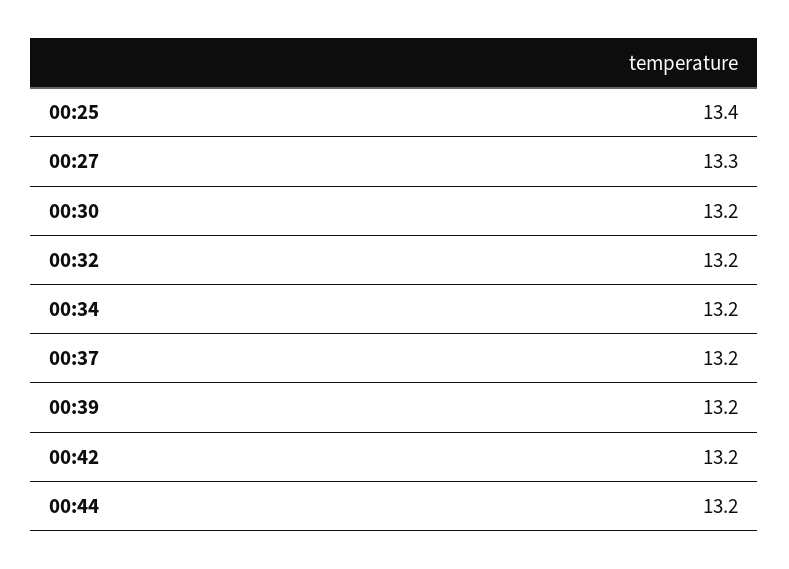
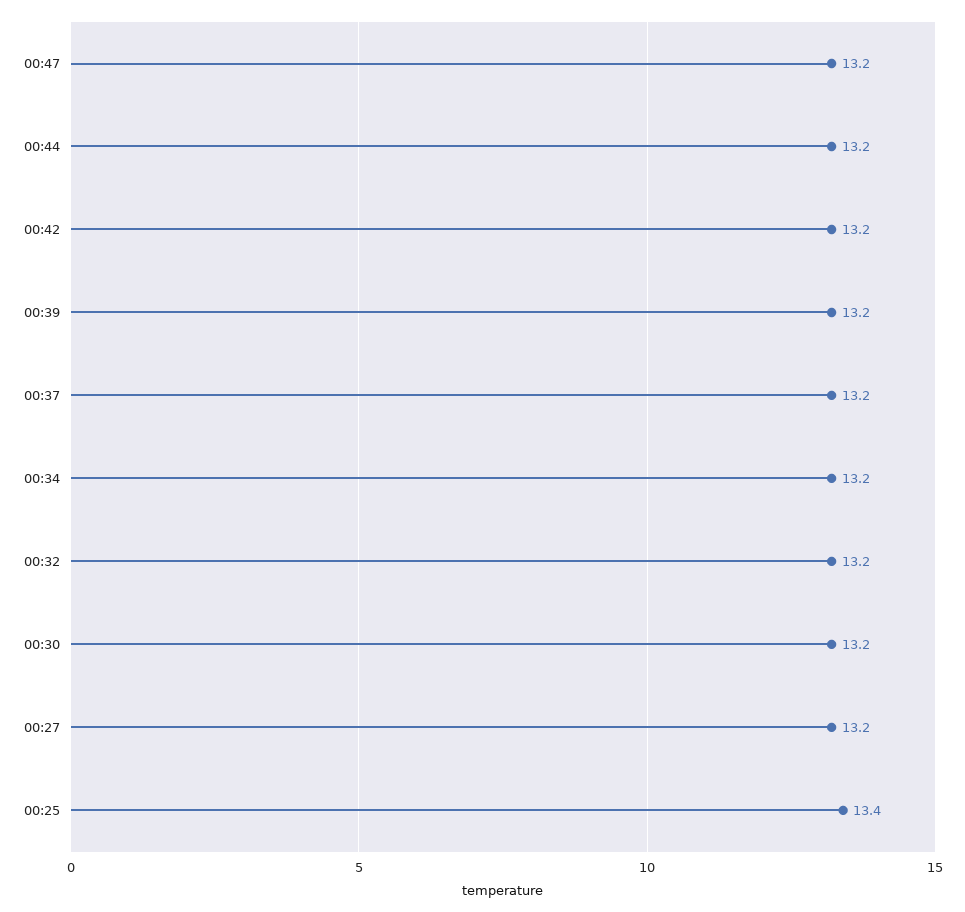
00:27: 13.3 -> 13.2
00:47: none -> 13.2

